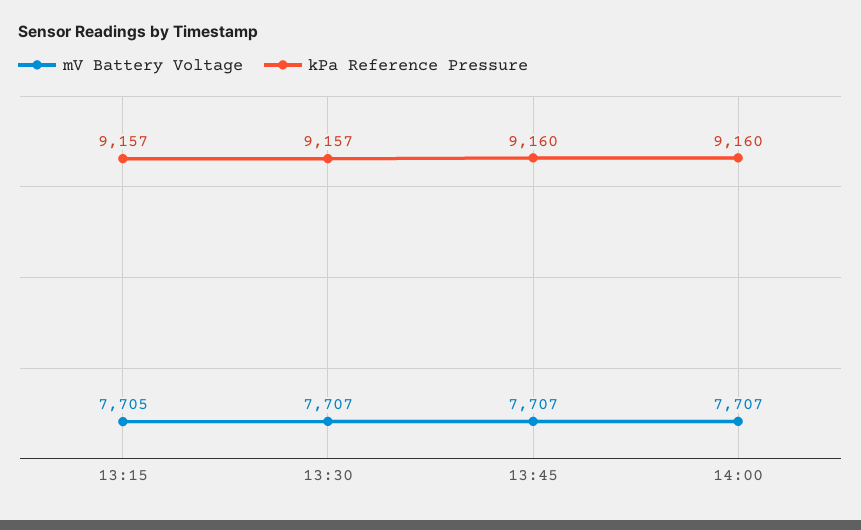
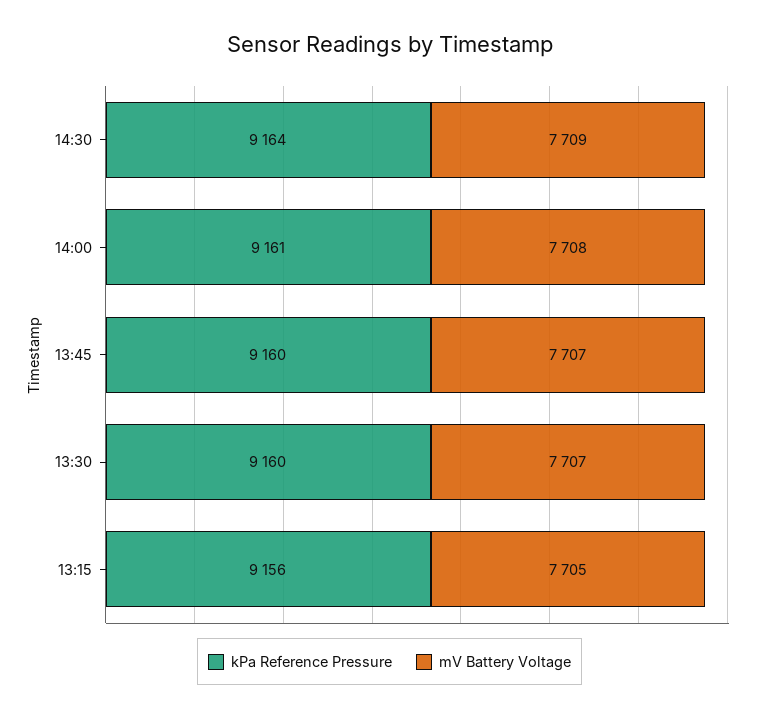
kPa Reference Pressure, 13:15: 9157 -> 9156
kPa Reference Pressure, 13:30: 9157 -> 9160
mV Battery Voltage, 14:00: 7707 -> 7708
kPa Reference Pressure, 14:00: 9160 -> 9161
kPa Reference Pressure, 14:30: none -> 9164
mV Battery Voltage, 14:30: none -> 7709

